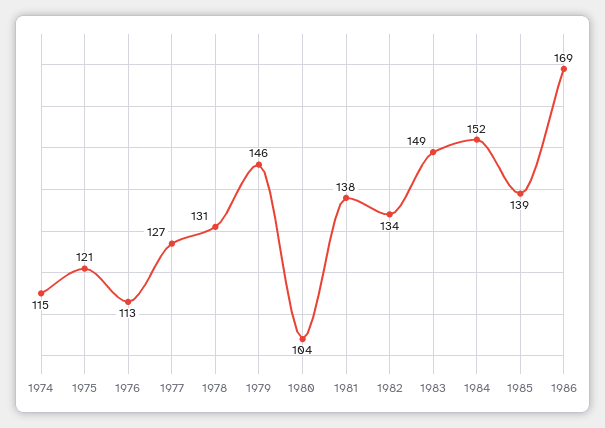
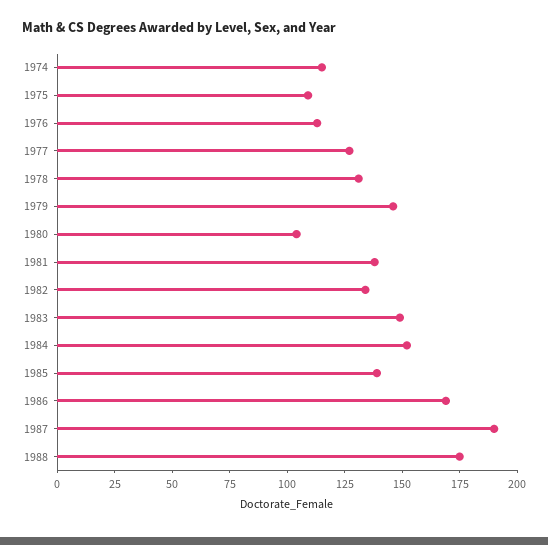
1975: 121 -> 110
1987: none -> 190
1988: none -> 175

